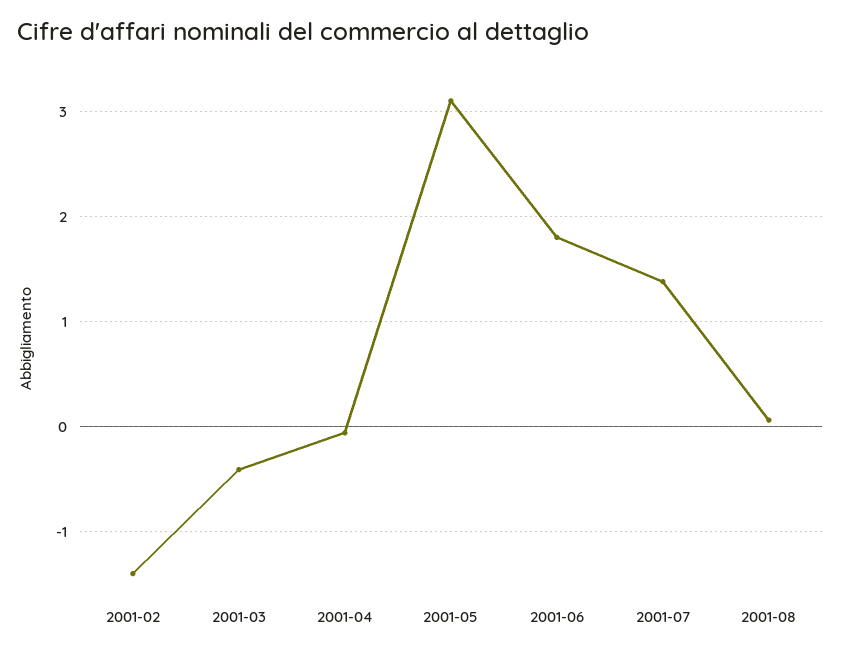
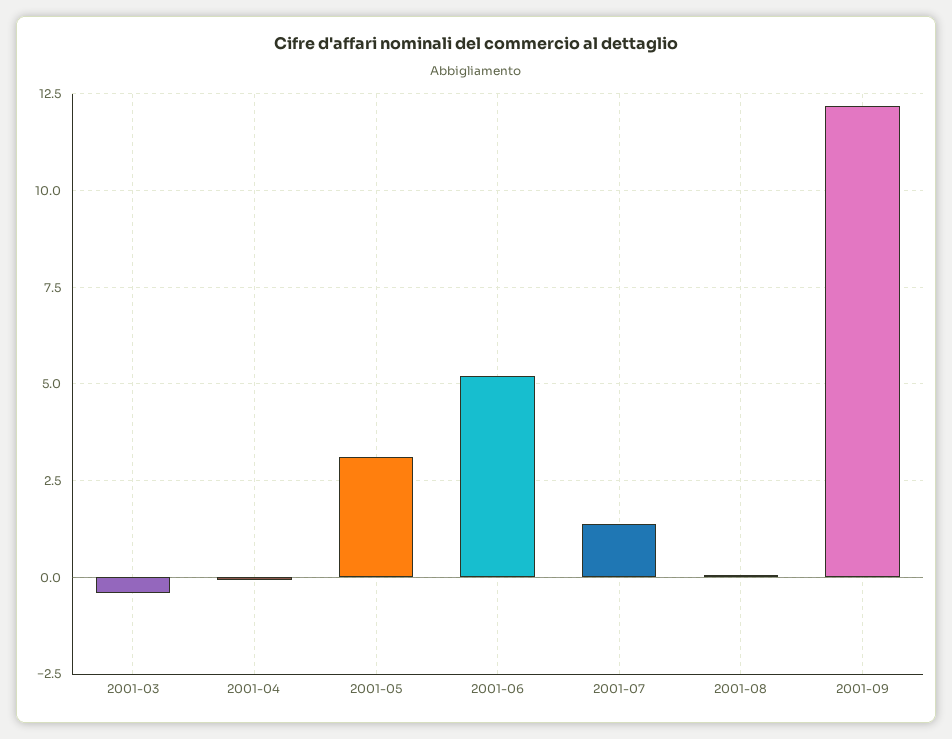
2001-02: -1.4 -> none
2001-06: 1.8 -> 5.25
2001-09: none -> 12.25

